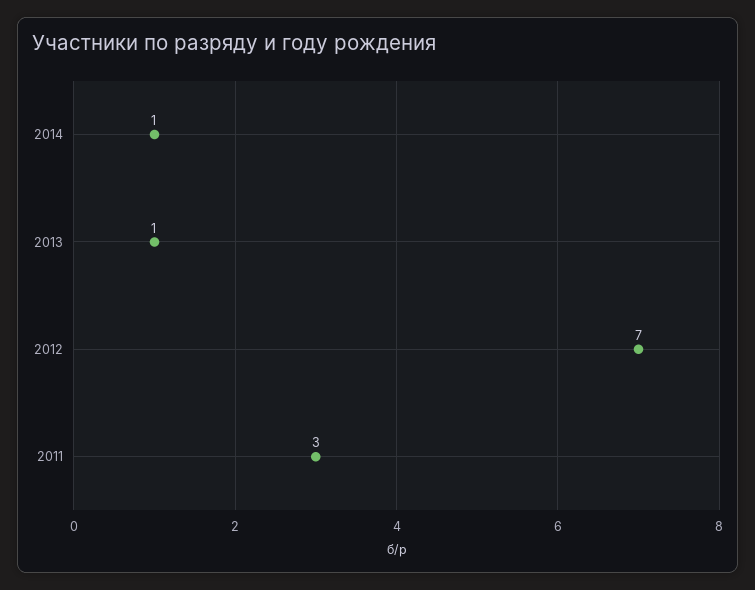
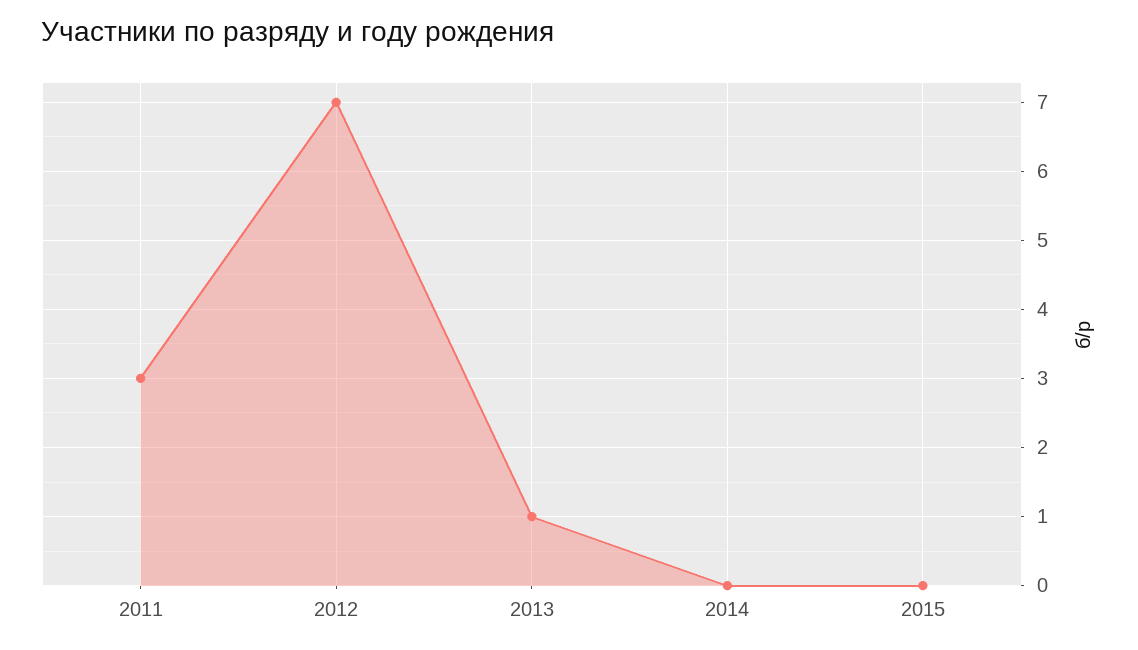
2014: 1 -> 0
2015: none -> 0

